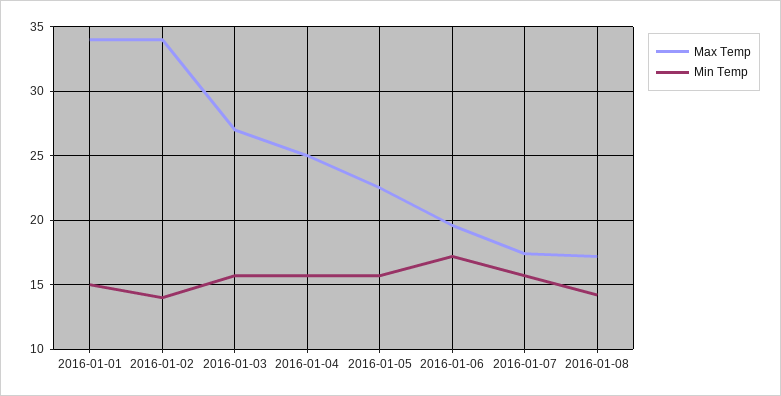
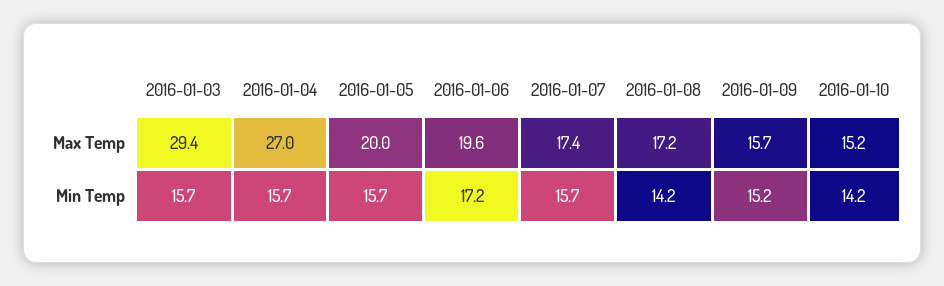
Max Temp, 2016-01-01: 34 -> none
Min Temp, 2016-01-01: 15 -> none
Max Temp, 2016-01-02: 34 -> none
Min Temp, 2016-01-02: 14 -> none
Max Temp, 2016-01-03: 27 -> 29.4
Max Temp, 2016-01-04: 25 -> 27
Max Temp, 2016-01-05: 22.5 -> 20
Max Temp, 2016-01-09: none -> 15.7
Max Temp, 2016-01-10: none -> 15.2
Min Temp, 2016-01-09: none -> 15.2
Min Temp, 2016-01-10: none -> 14.2

